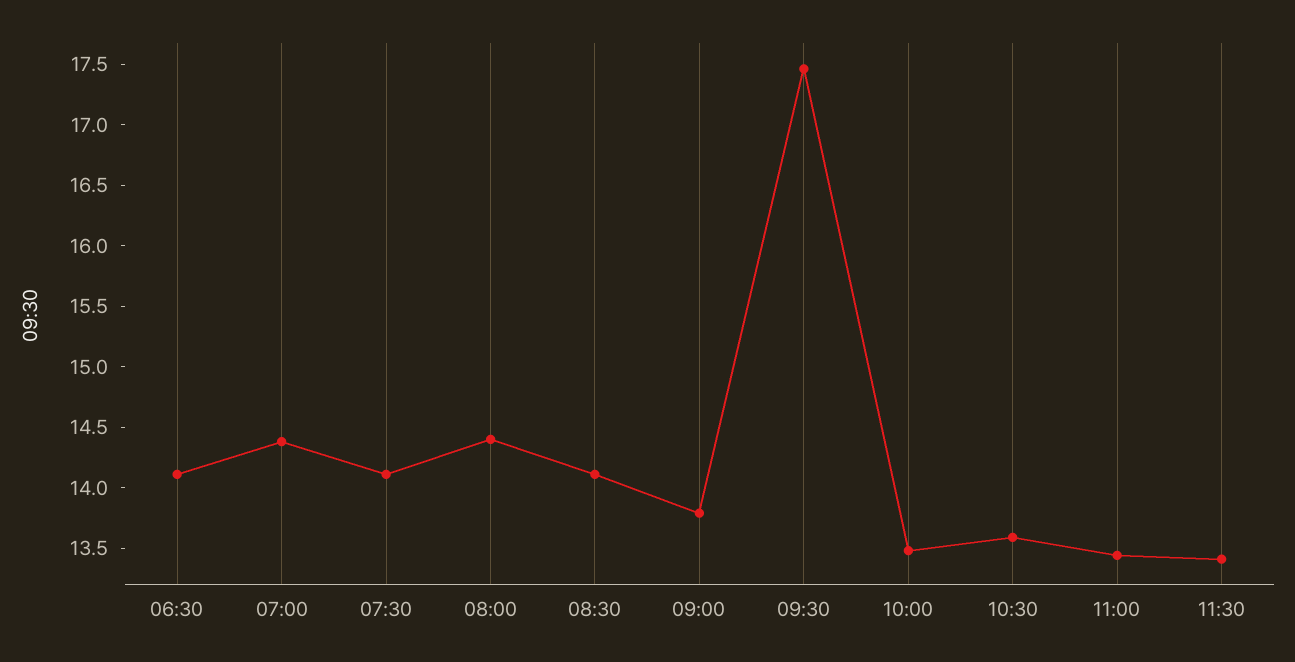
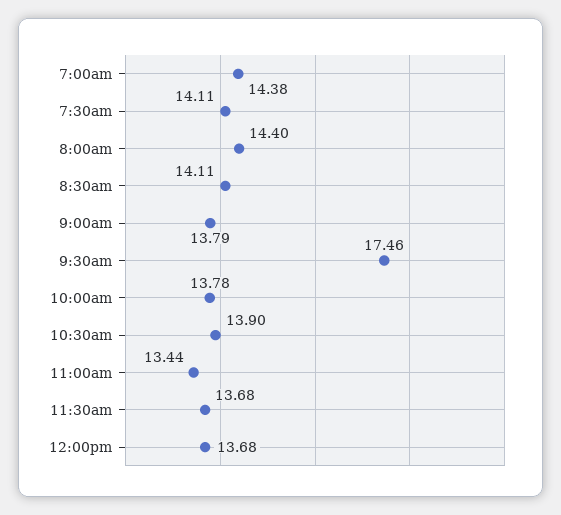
06:30: 14.1 -> none
10:00: 13.5 -> 13.78
10:30: 13.6 -> 13.9
11:30: 13.4 -> 13.68
12:00pm: none -> 13.68

